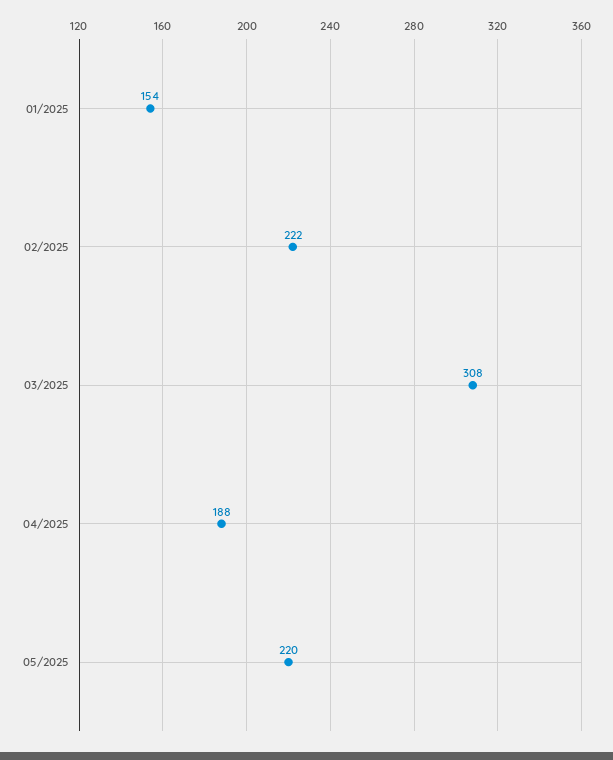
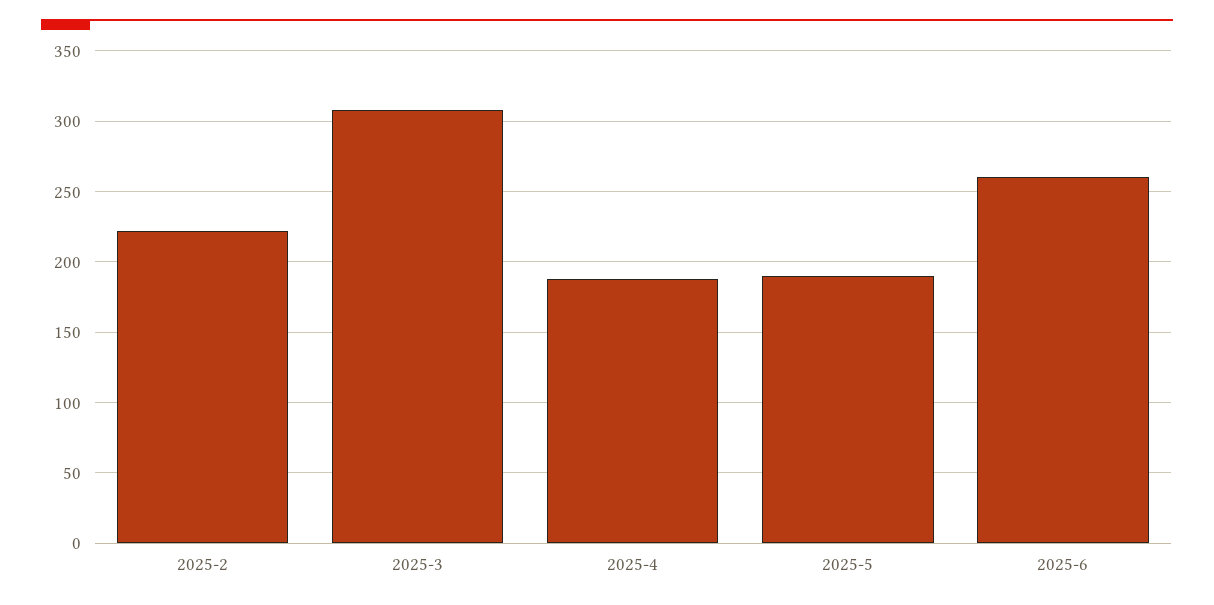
01/2025: 154 -> none
05/2025: 220 -> 190
2025-6: none -> 260

